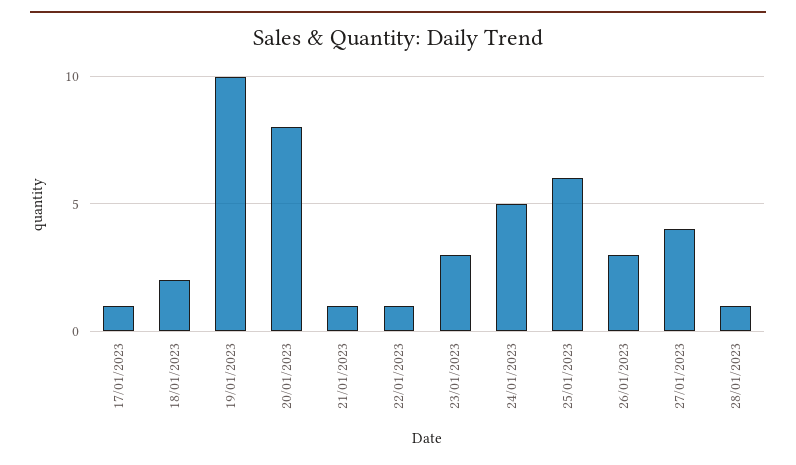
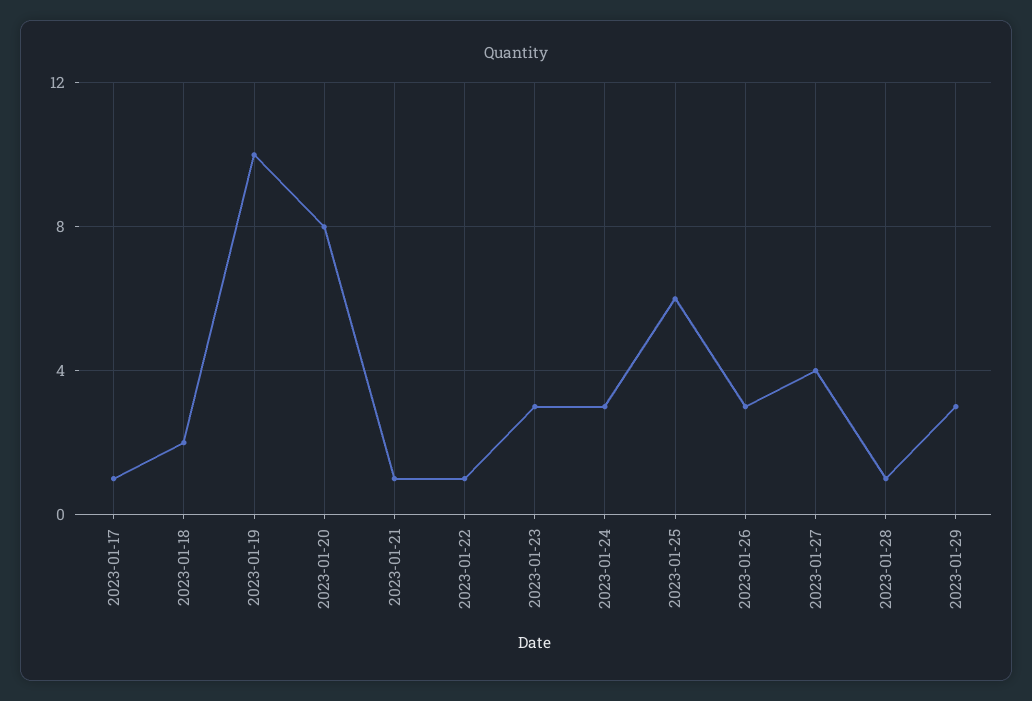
24/01/2023: 5 -> 3
2023-01-29: none -> 3

